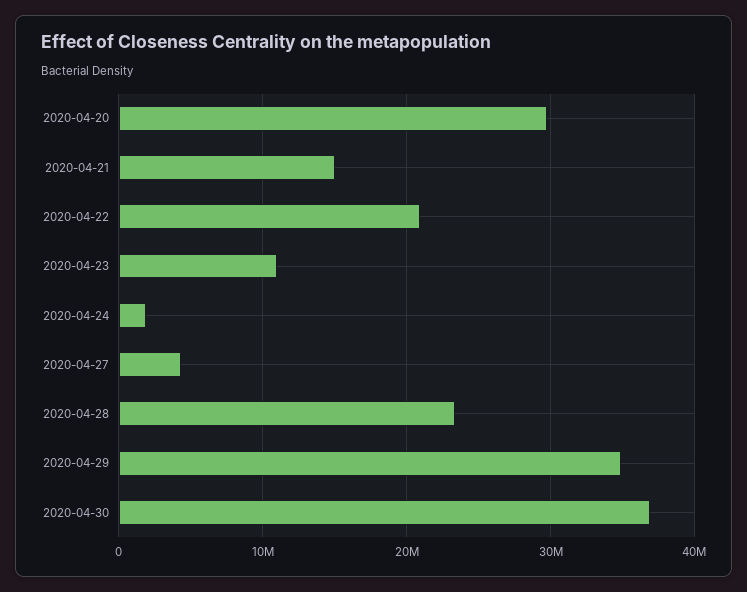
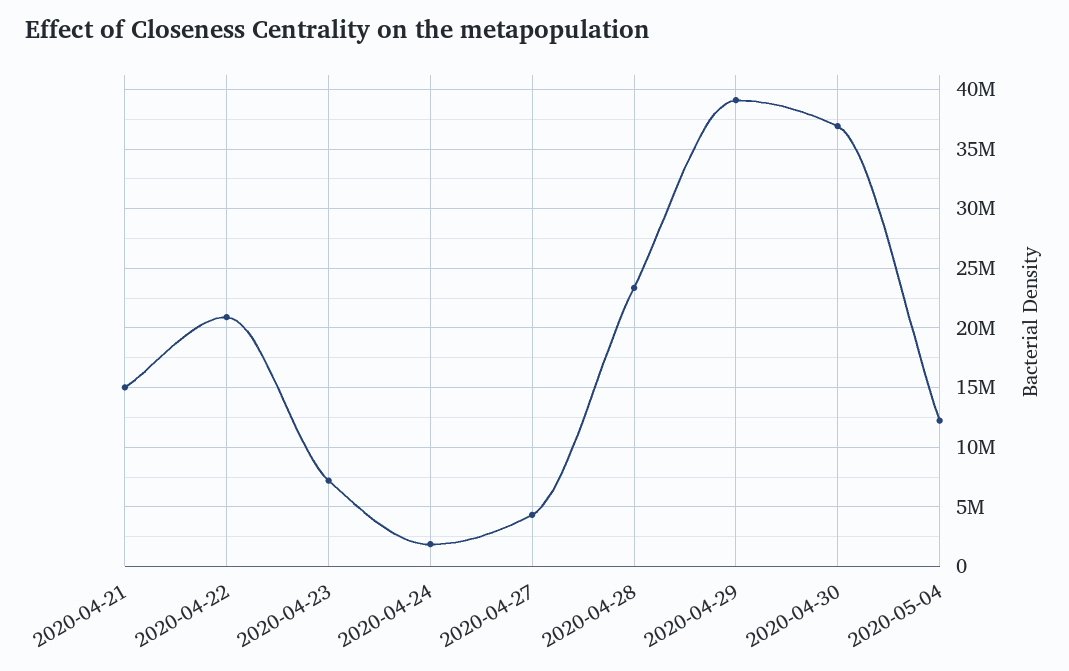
2020-04-20: 30000000 -> none
2020-04-23: 11000000 -> 7000000
2020-04-29: 35000000 -> 39000000
2020-05-04: none -> 12000000

